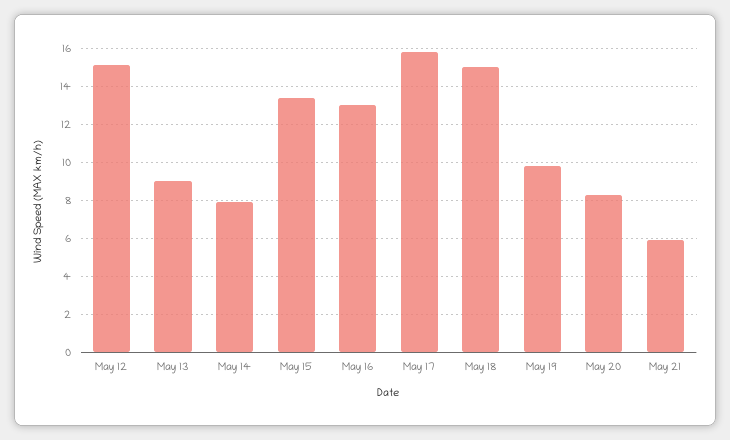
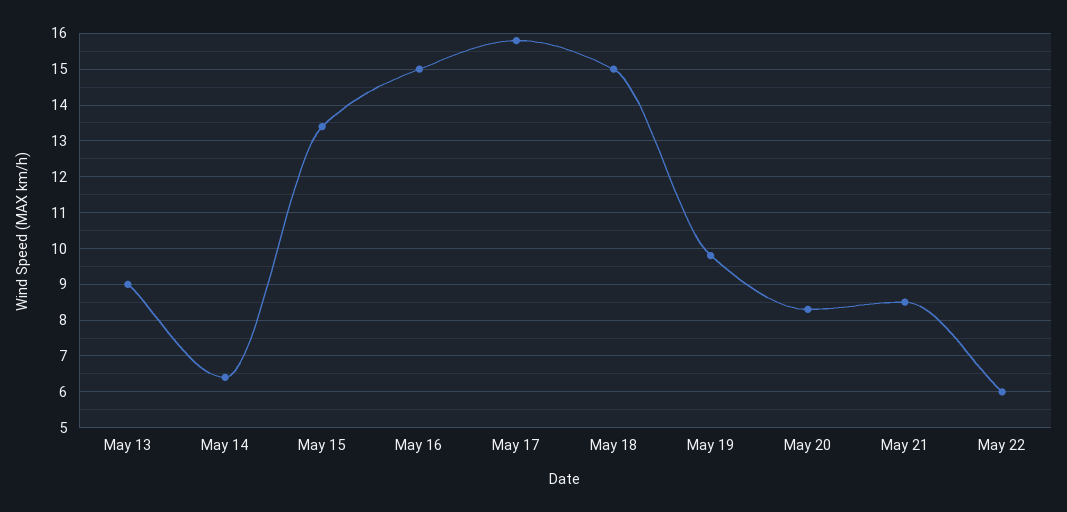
May 12: 15 -> none
May 14: 8 -> 6.5
May 16: 13 -> 15
May 21: 6 -> 8.5
May 22: none -> 6

